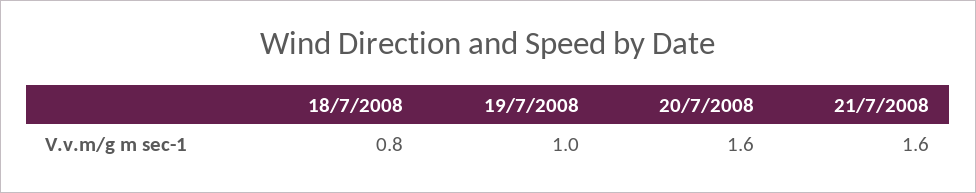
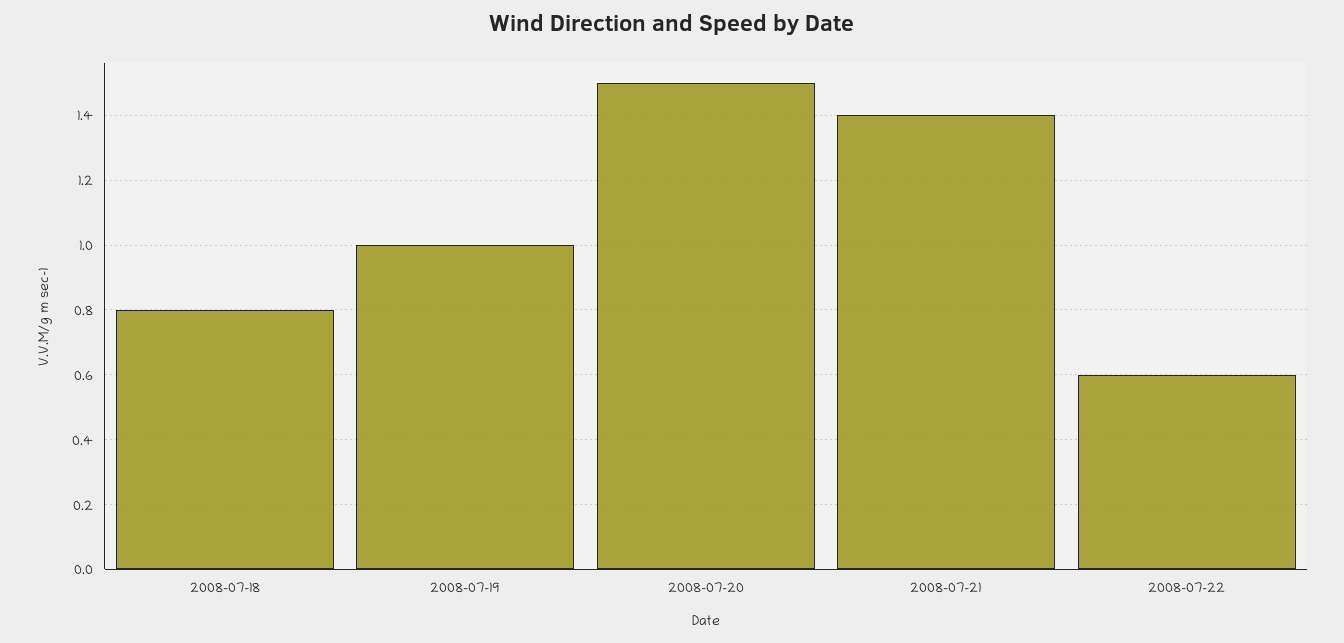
20/7/2008: 1.6 -> 1.5
21/7/2008: 1.6 -> 1.4
2008-07-22: none -> 0.6

